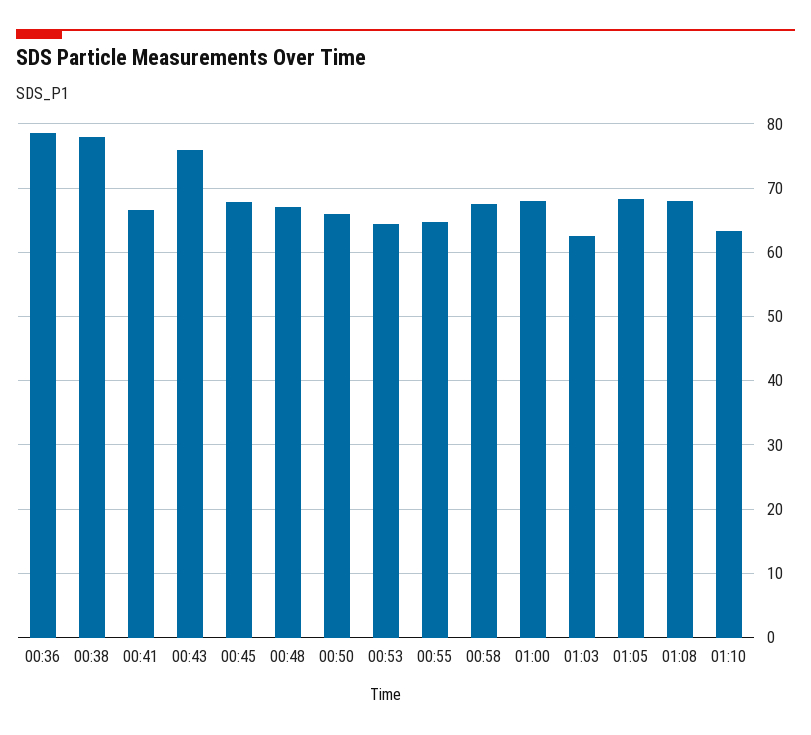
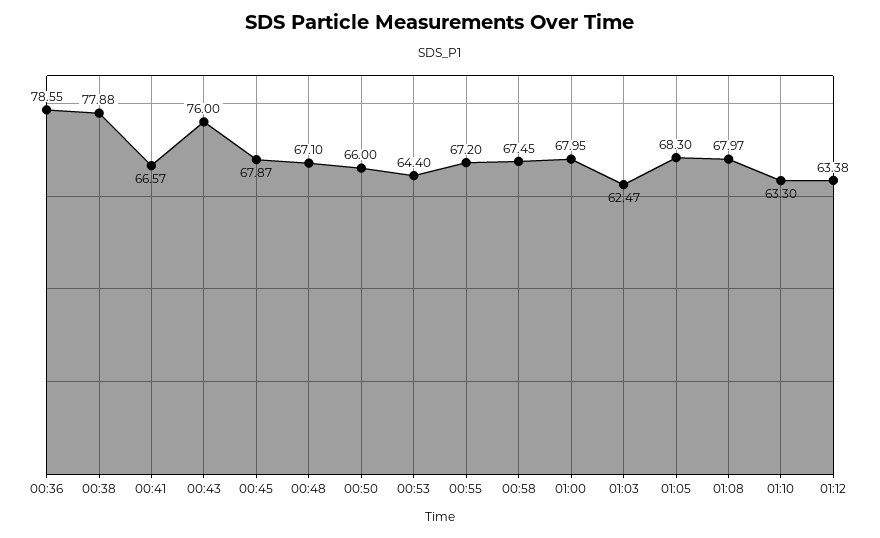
00:55: 65 -> 67.2
01:12: none -> 63.38

